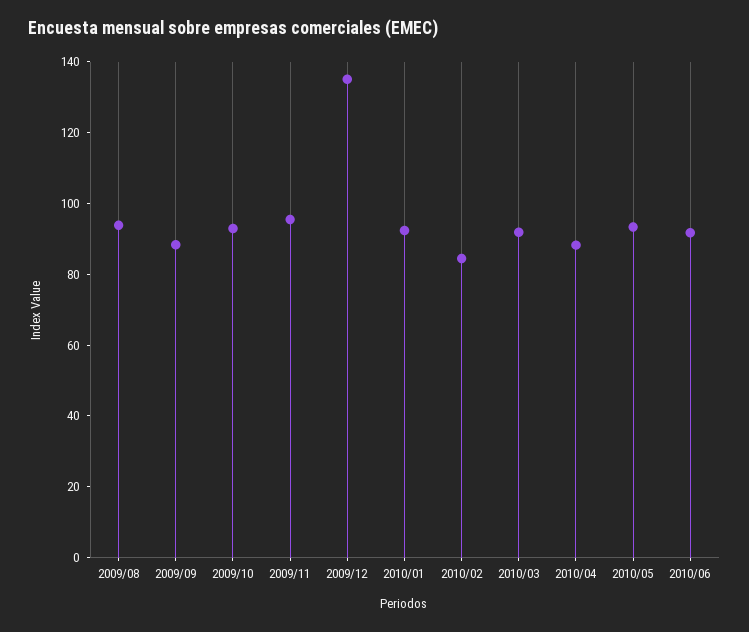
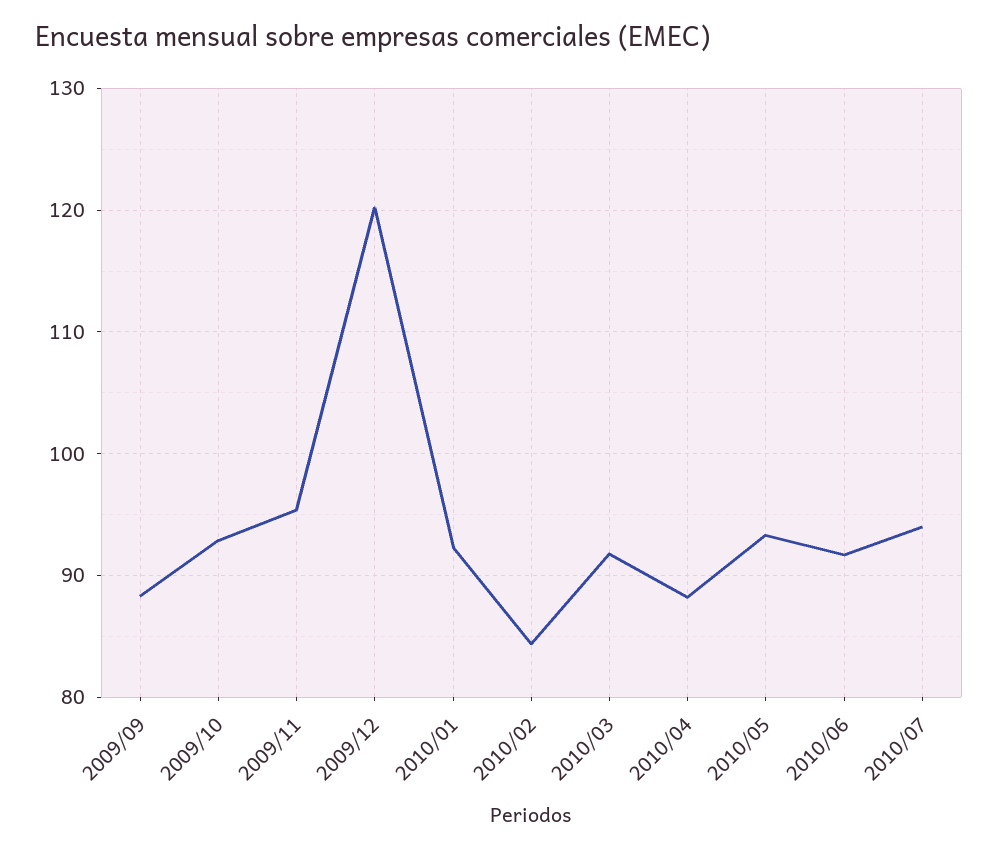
2009/08: 95 -> none
2009/12: 135 -> 120
2010/07: none -> 94

